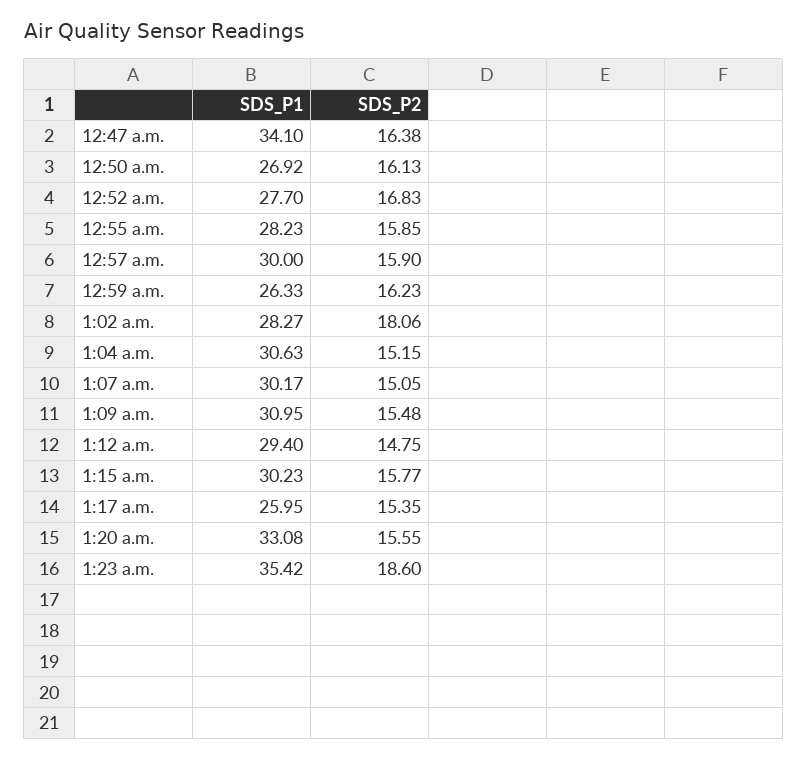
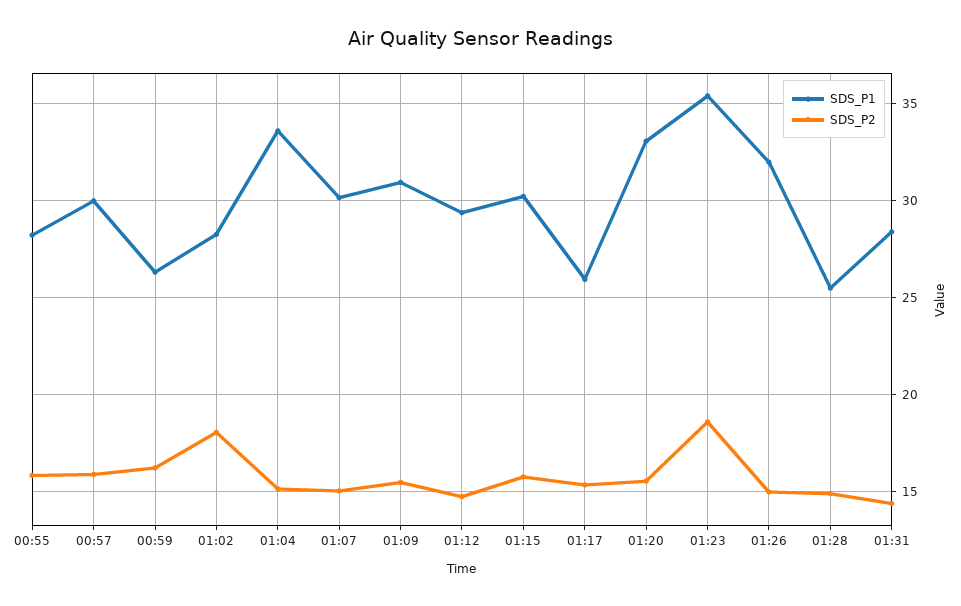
SDS_P1, 12:47 a.m.: 34.1 -> none
SDS_P2, 12:47 a.m.: 16.38 -> none
SDS_P1, 12:50 a.m.: 26.92 -> none
SDS_P2, 12:50 a.m.: 16.13 -> none
SDS_P1, 12:52 a.m.: 27.7 -> none
SDS_P2, 12:52 a.m.: 16.83 -> none
SDS_P1, 1:04 a.m.: 30.63 -> 33.5
SDS_P1, 01:26: none -> 32
SDS_P2, 01:26: none -> 15
SDS_P1, 01:28: none -> 25.5
SDS_P2, 01:28: none -> 15
SDS_P1, 01:31: none -> 28.5
SDS_P2, 01:31: none -> 14.5

